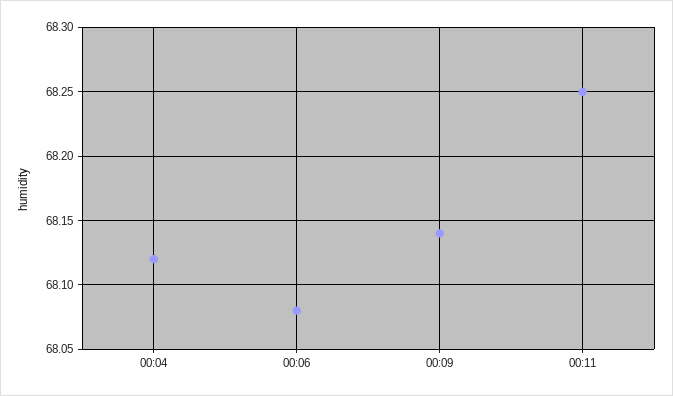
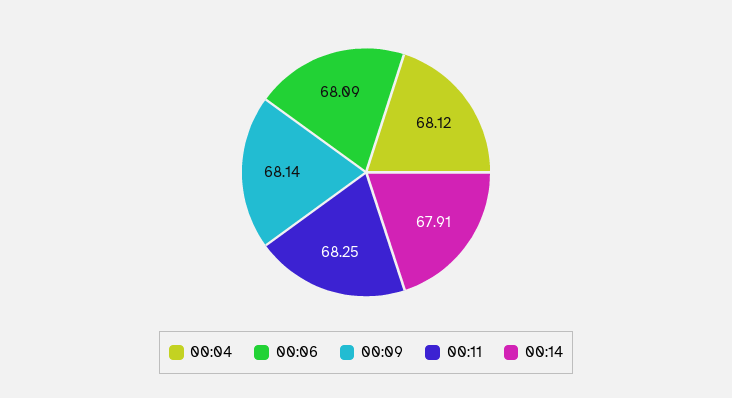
00:06: 68.08 -> 68.09
00:14: none -> 67.91

